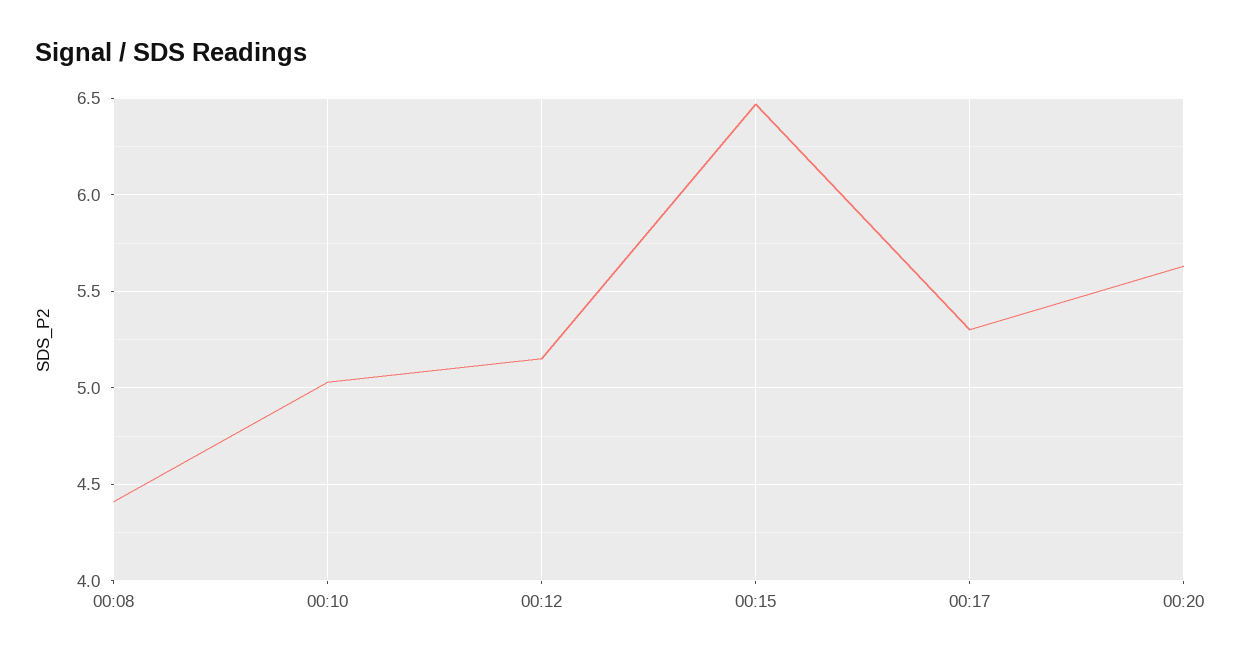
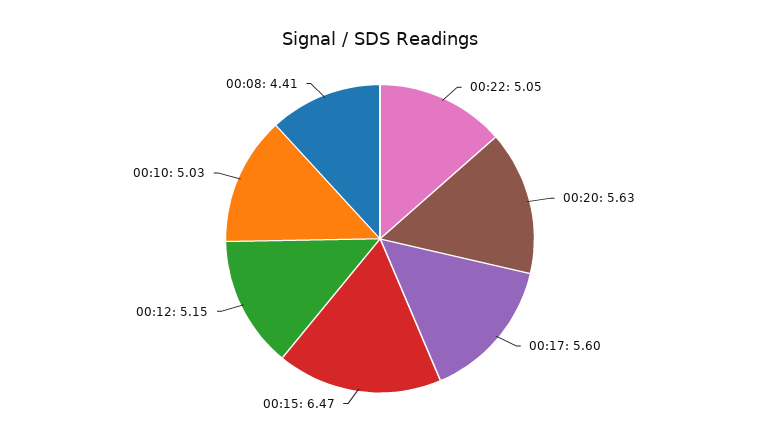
00:17: 5.3 -> 5.6
00:22: none -> 5.05

